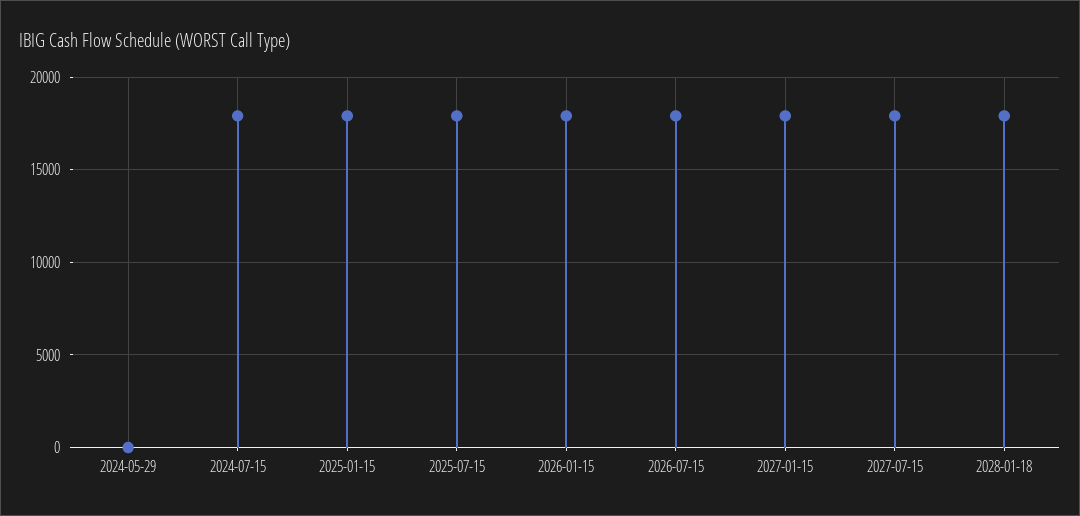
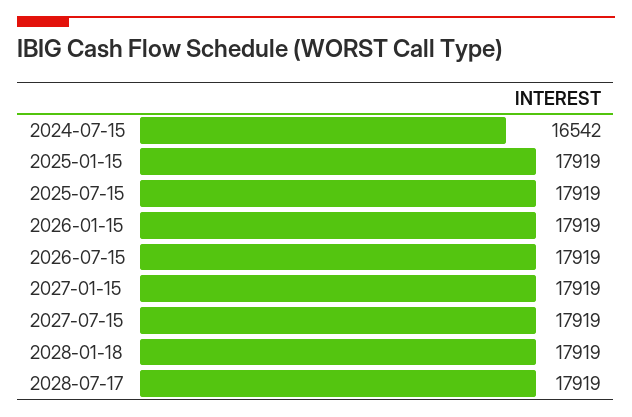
2024-05-29: 0 -> none
2024-07-15: 18000 -> 16542
2028-07-17: none -> 17919

